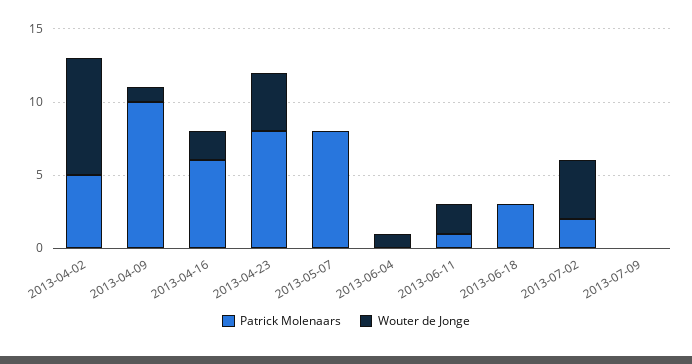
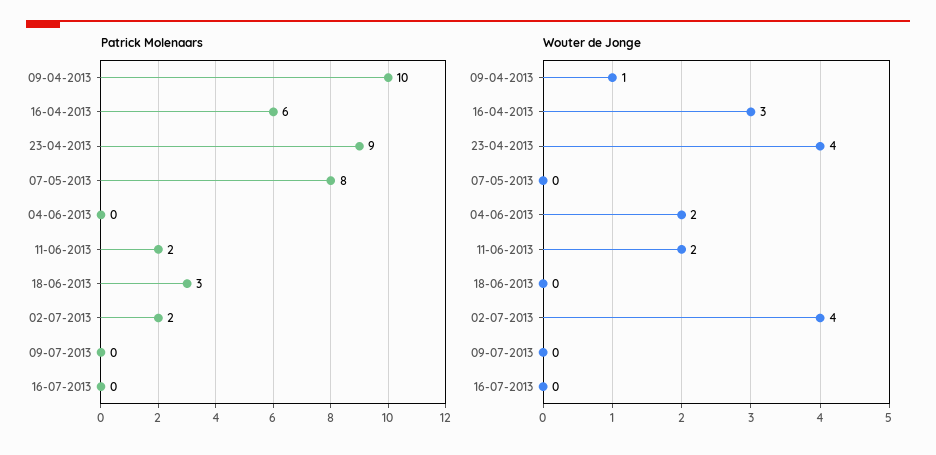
Patrick Molenaars, 2013-04-02: 5 -> none
Wouter de Jonge, 2013-04-02: 8 -> none
Wouter de Jonge, 2013-04-16: 2 -> 3
Patrick Molenaars, 2013-04-23: 8 -> 9
Wouter de Jonge, 2013-06-04: 1 -> 2
Patrick Molenaars, 2013-06-11: 1 -> 2
Patrick Molenaars, 16-07-2013: none -> 0
Wouter de Jonge, 16-07-2013: none -> 0

